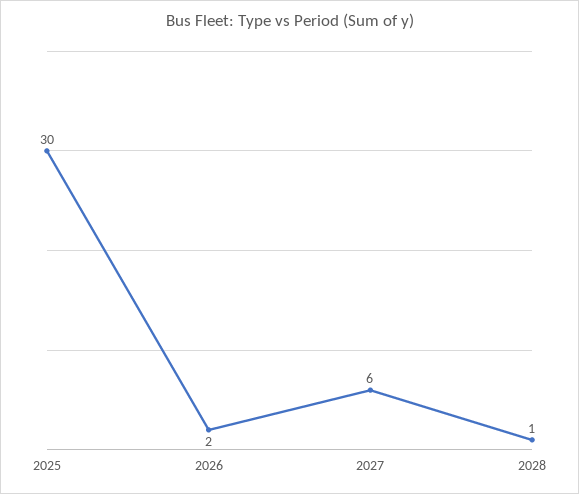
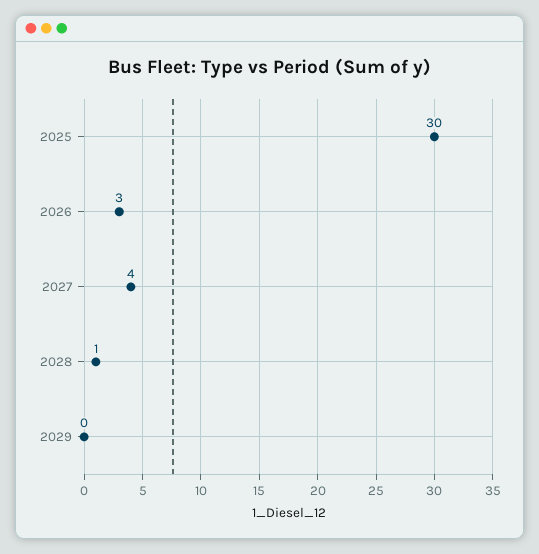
2026: 2 -> 3
2027: 6 -> 4
2029: none -> 0

